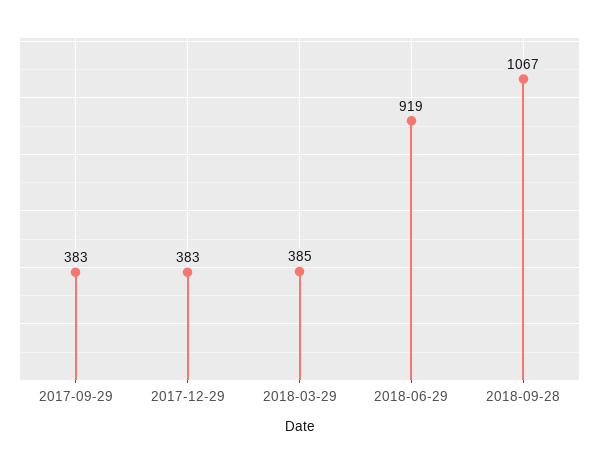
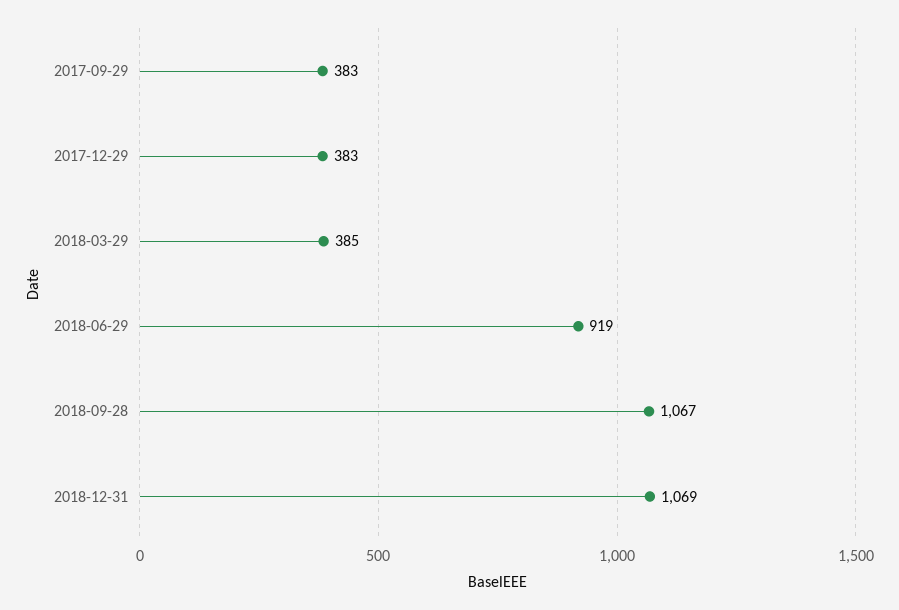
2018-12-31: none -> 1069

